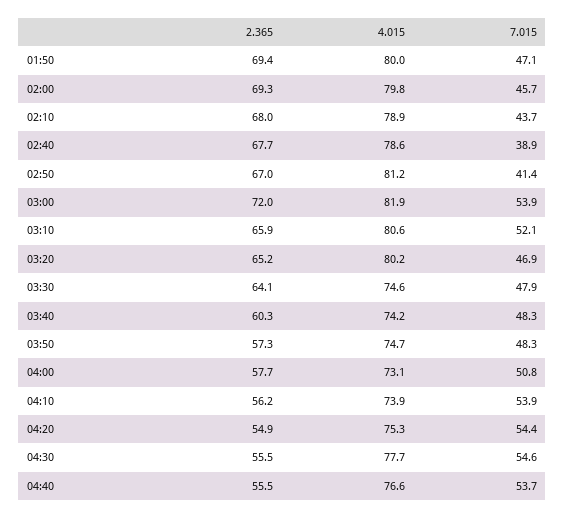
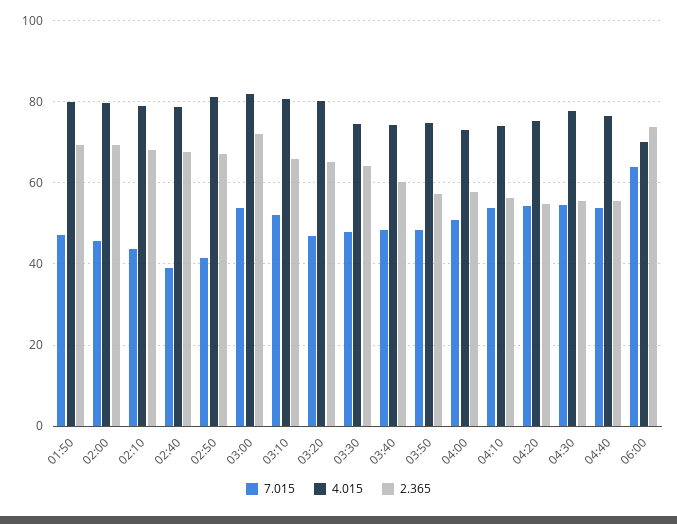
7.015, 06:00: none -> 64
4.015, 06:00: none -> 70
2.365, 06:00: none -> 74

